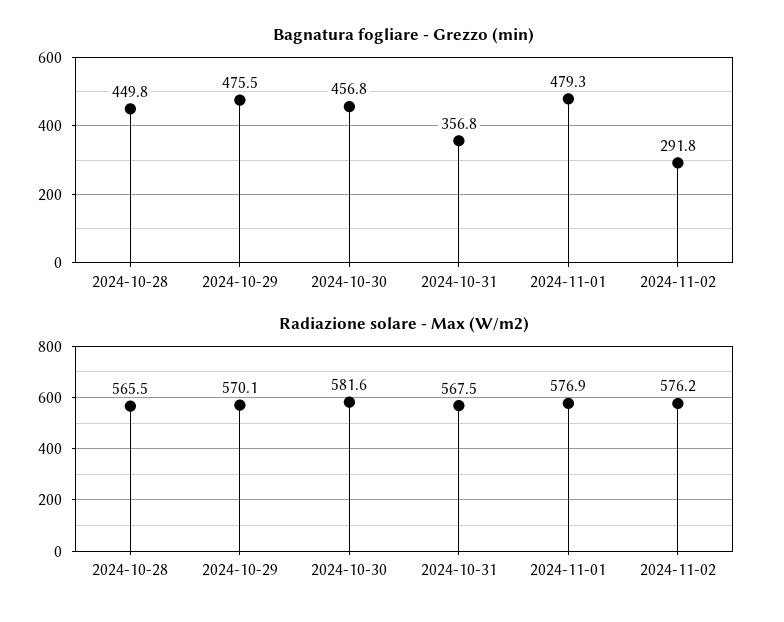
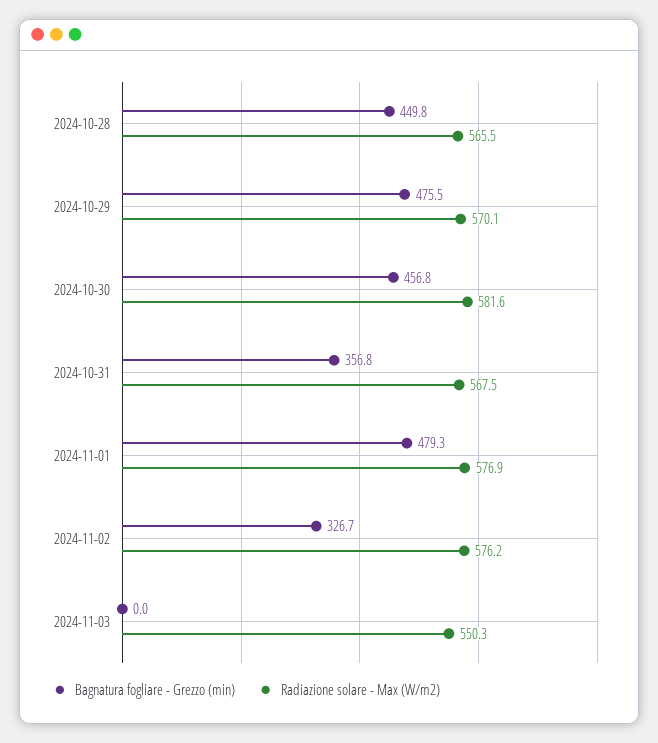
Bagnatura fogliare - Grezzo (min), 2024-11-02: 291.8 -> 326.7
Bagnatura fogliare - Grezzo (min), 2024-11-03: none -> 0
Radiazione solare - Max (W/m2), 2024-11-03: none -> 550.3

